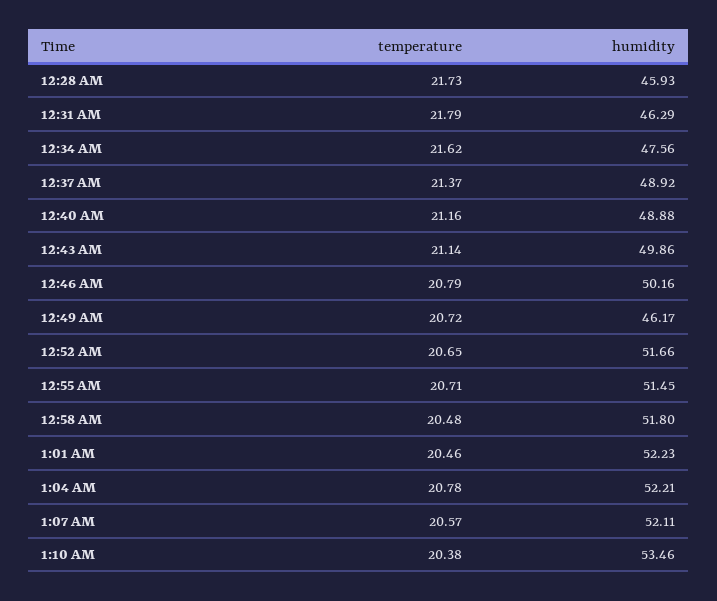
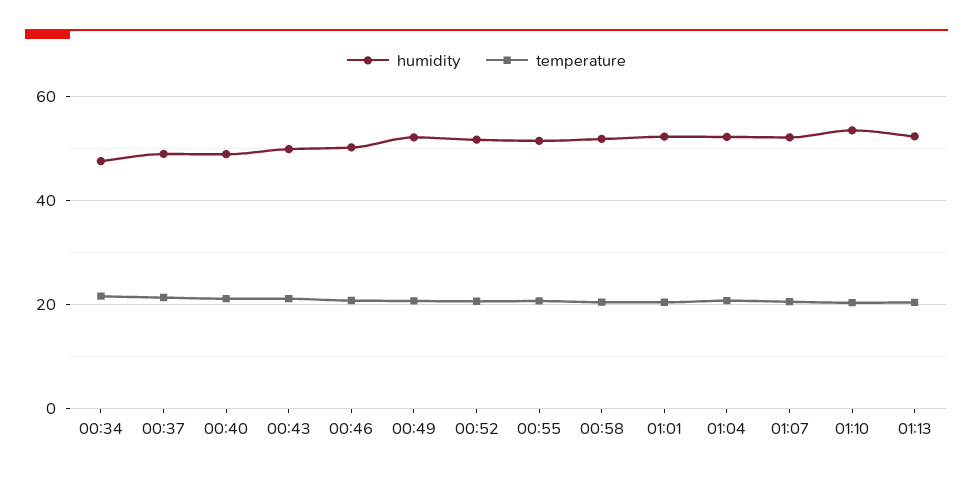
temperature, 12:28 AM: 21.73 -> none
humidity, 12:28 AM: 45.93 -> none
temperature, 12:31 AM: 21.79 -> none
humidity, 12:31 AM: 46.29 -> none
humidity, 12:49 AM: 46.17 -> 52
humidity, 01:13: none -> 52
temperature, 01:13: none -> 20

